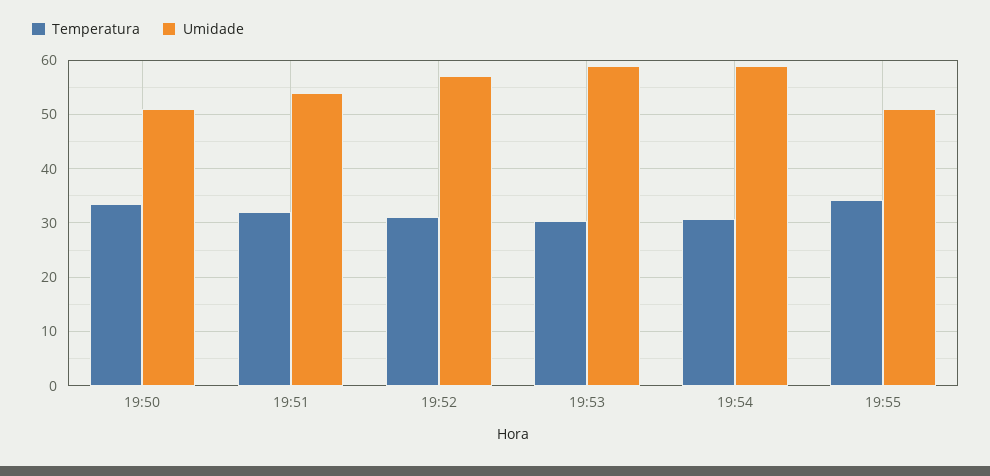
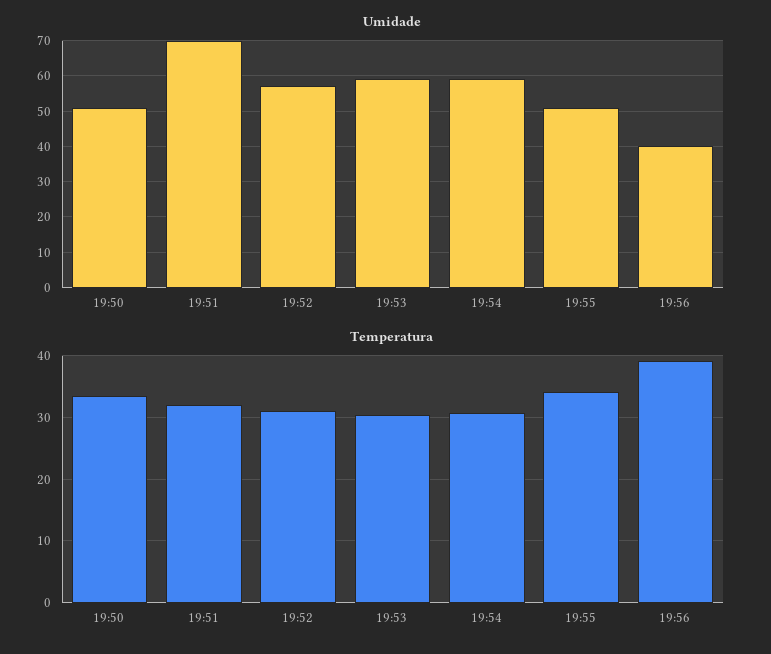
Umidade, 19:51: 54 -> 70
Umidade, 19:56: none -> 40
Temperatura, 19:56: none -> 39

